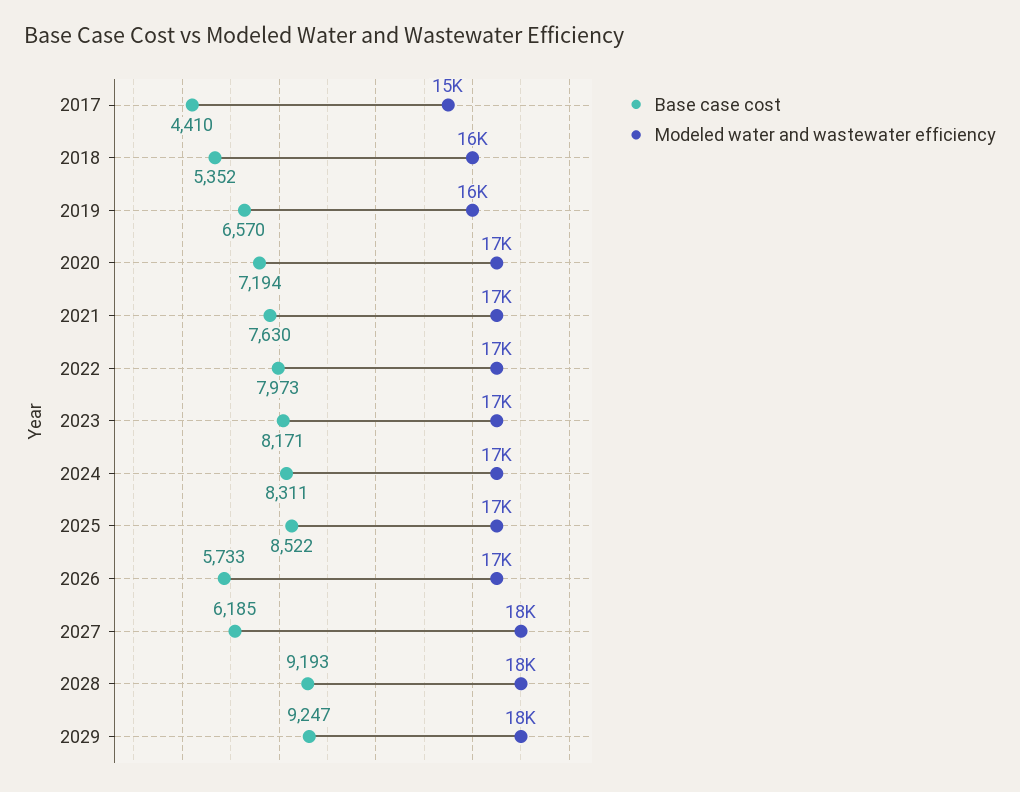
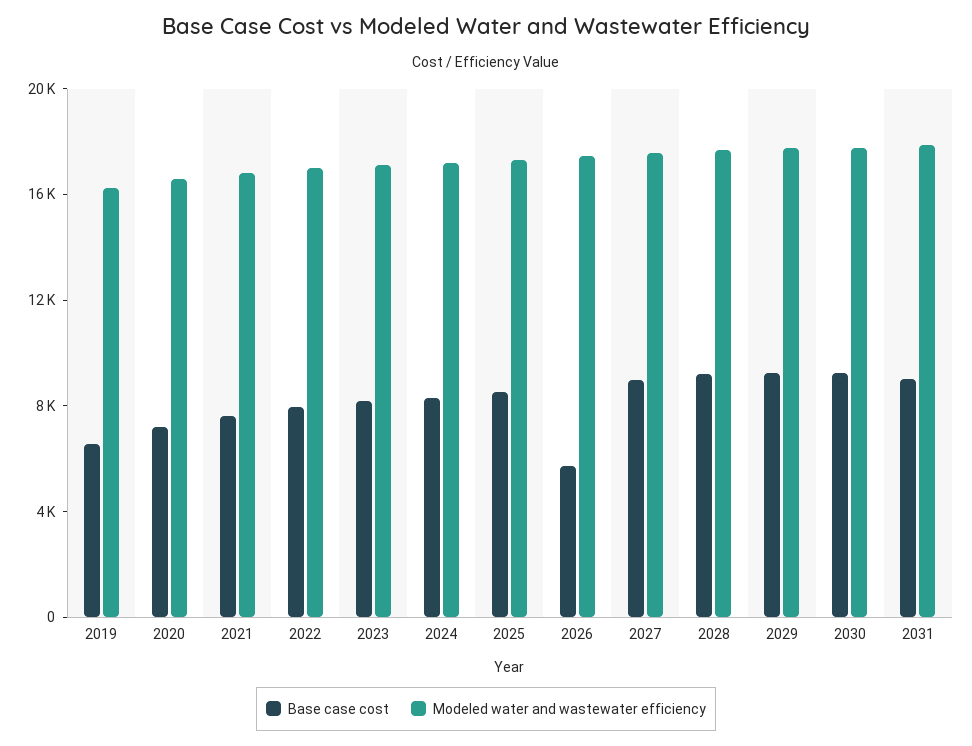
Base case cost, 2017: 4410 -> none
Modeled water and wastewater efficiency, 2017: 15000 -> none
Base case cost, 2018: 5352 -> none
Modeled water and wastewater efficiency, 2018: 16000 -> none
Base case cost, 2027: 6185 -> 9000
Base case cost, 2030: none -> 9000
Modeled water and wastewater efficiency, 2030: none -> 18000
Base case cost, 2031: none -> 9000
Modeled water and wastewater efficiency, 2031: none -> 18000

